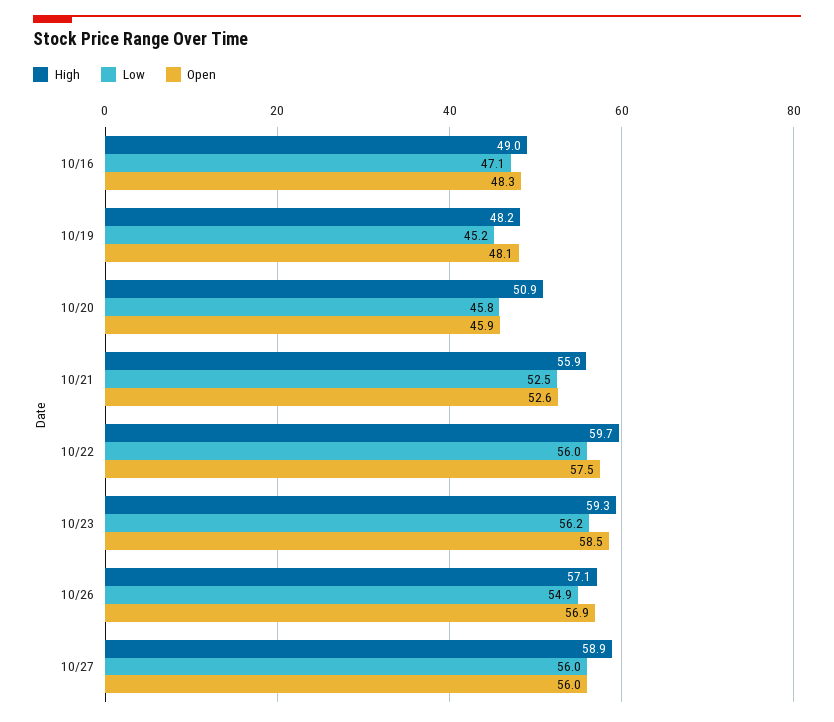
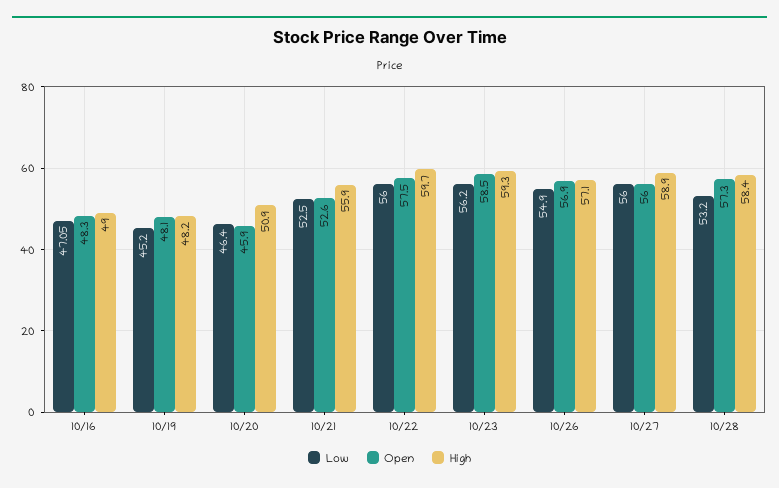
Low, 10/20: 45.8 -> 46.4
Low, 10/28: none -> 53.2
Open, 10/28: none -> 57.3
High, 10/28: none -> 58.4

